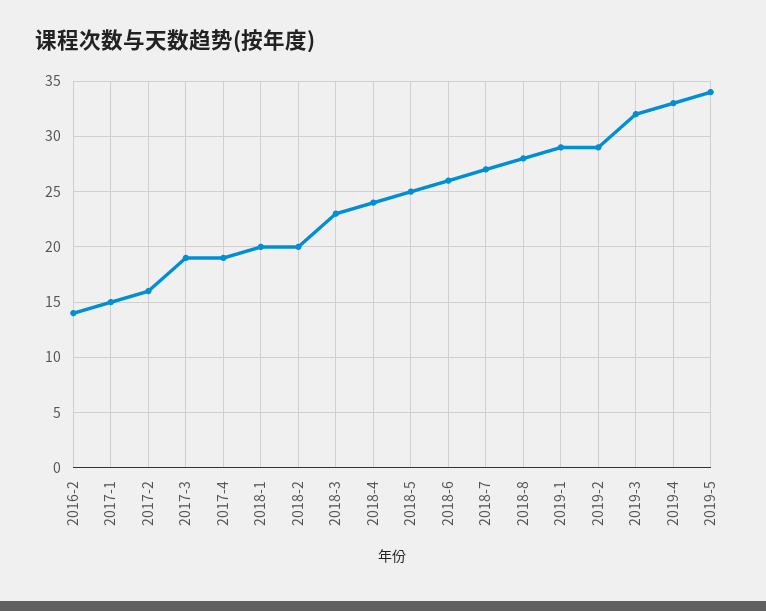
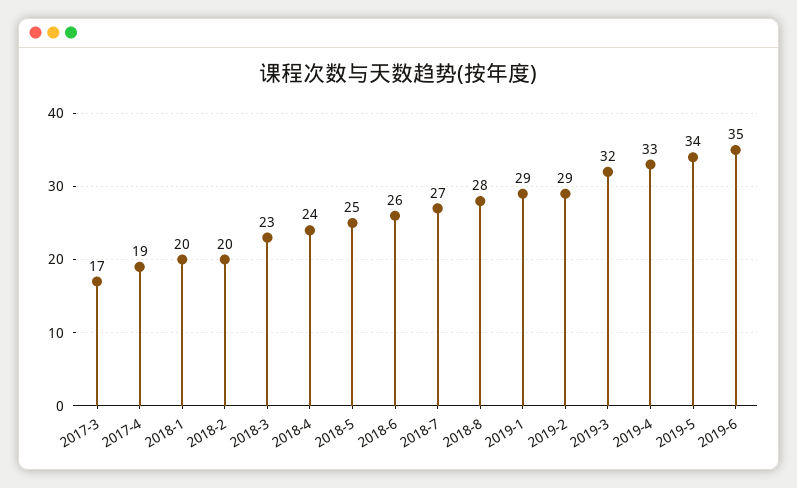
2016-2: 14 -> none
2017-1: 15 -> none
2017-2: 16 -> none
2017-3: 19 -> 17
2019-6: none -> 35

